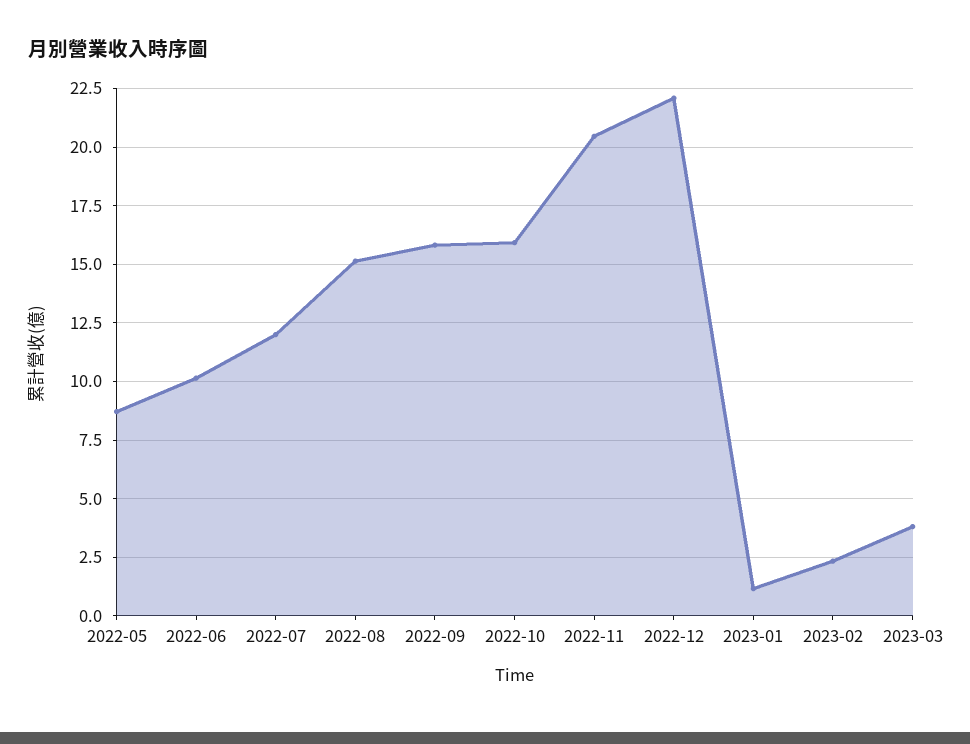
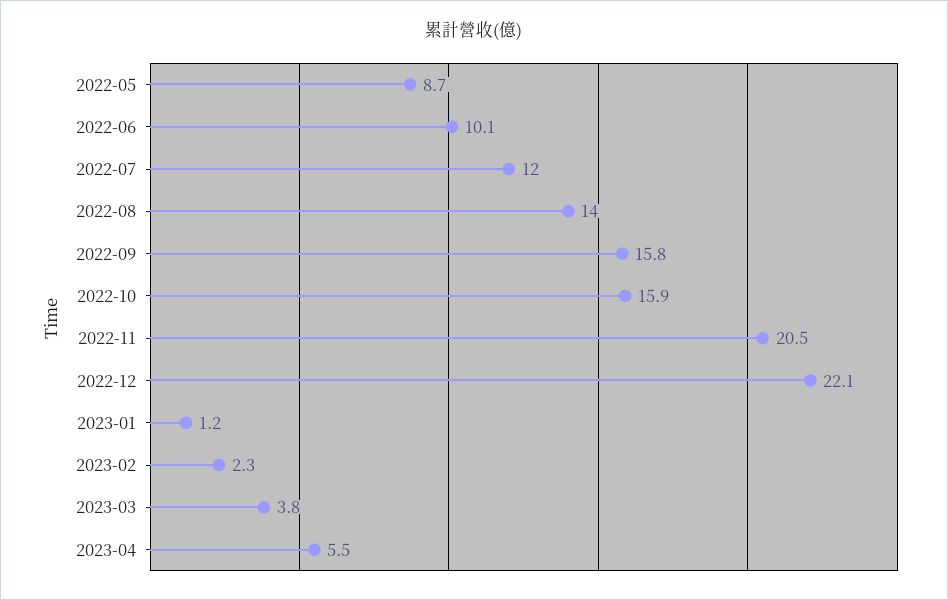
2022-08: 15 -> 14
2023-04: none -> 5.5

